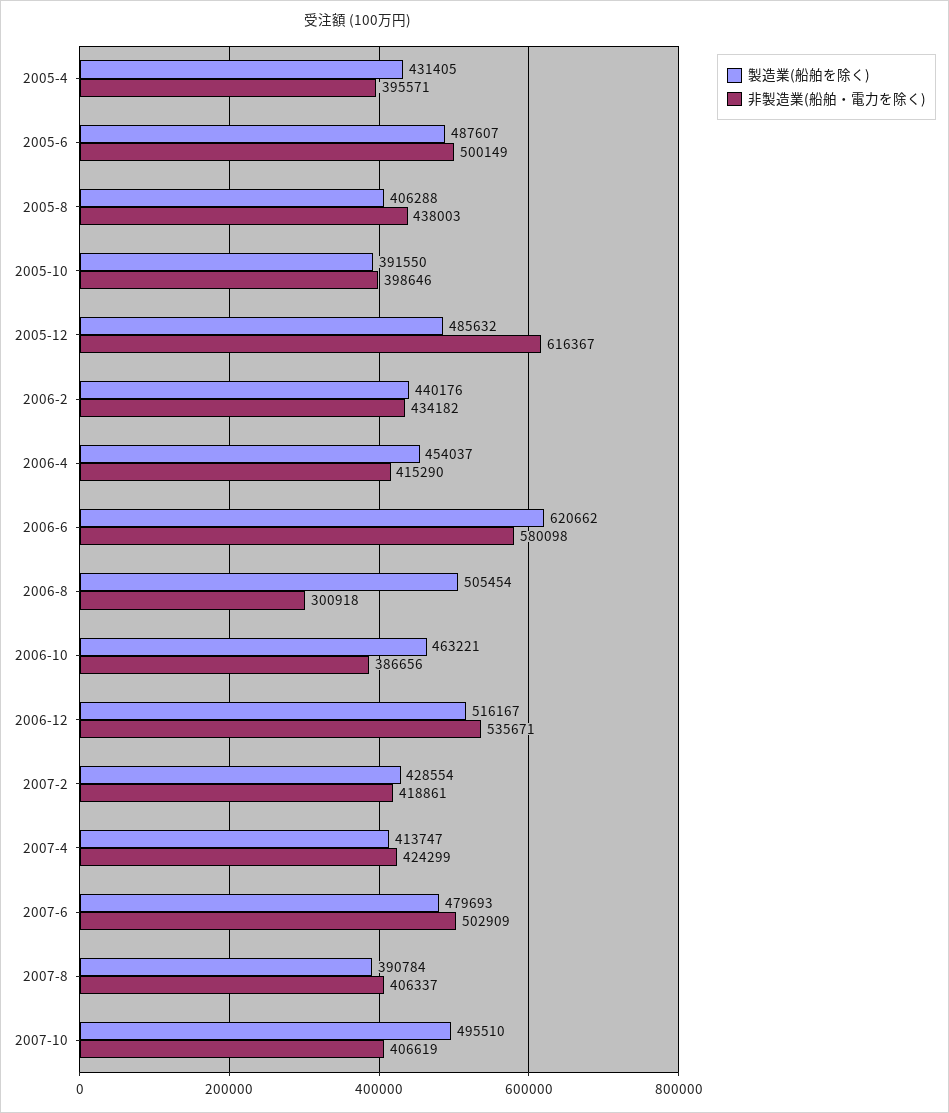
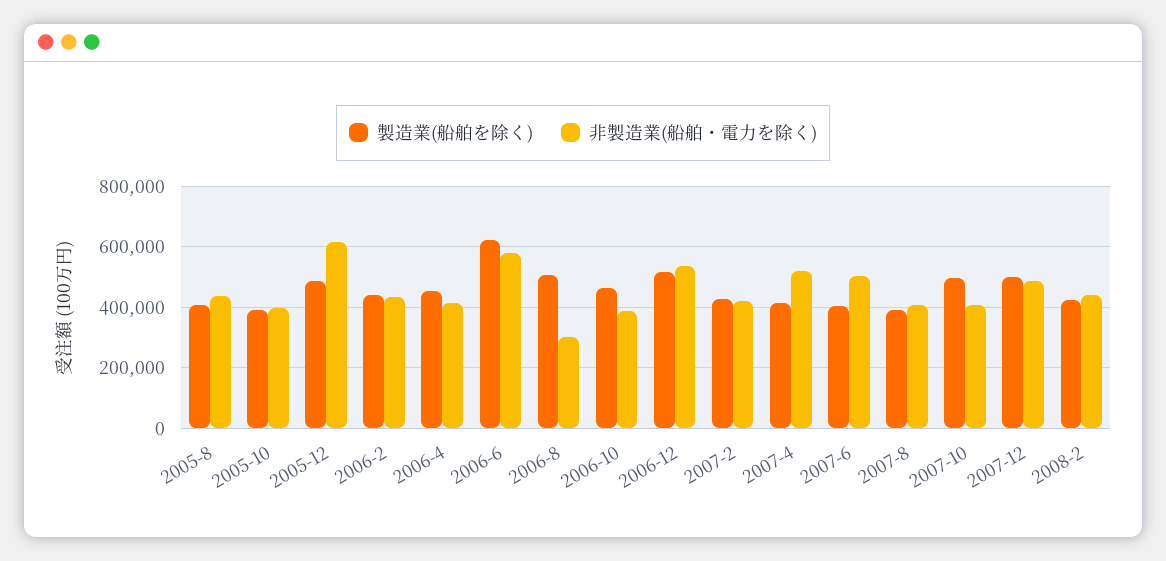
製造業(船舶を除く), 2005-4: 431405 -> none
非製造業(船舶・電力を除く), 2005-4: 395571 -> none
製造業(船舶を除く), 2005-6: 487607 -> none
非製造業(船舶・電力を除く), 2005-6: 500149 -> none
非製造業(船舶・電力を除く), 2007-4: 424299 -> 520000
製造業(船舶を除く), 2007-6: 479693 -> 400000
製造業(船舶を除く), 2007-12: none -> 500000
非製造業(船舶・電力を除く), 2007-12: none -> 480000
製造業(船舶を除く), 2008-2: none -> 420000
非製造業(船舶・電力を除く), 2008-2: none -> 440000

